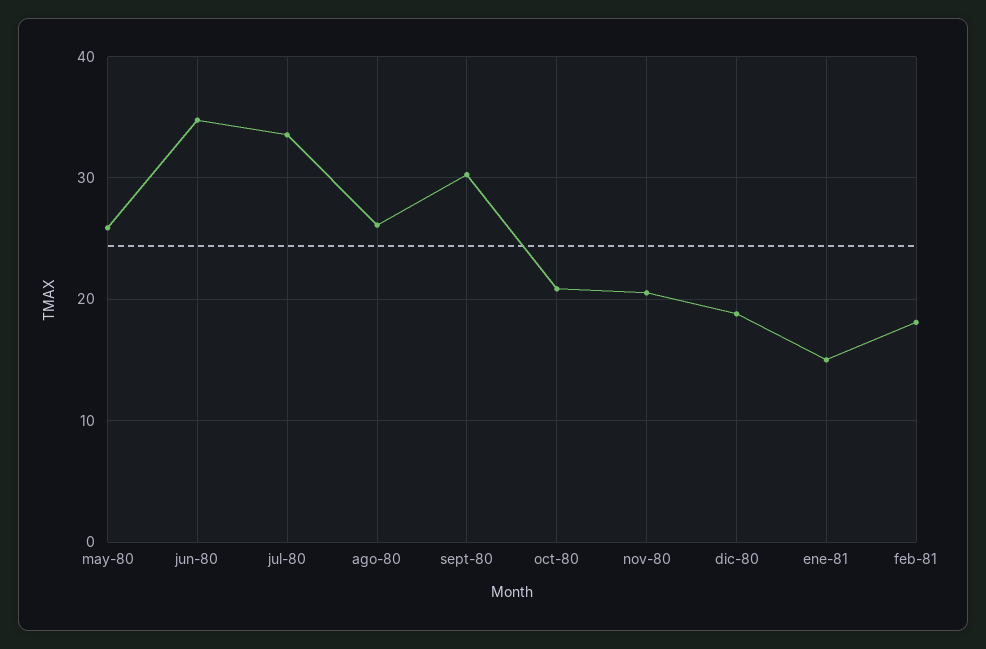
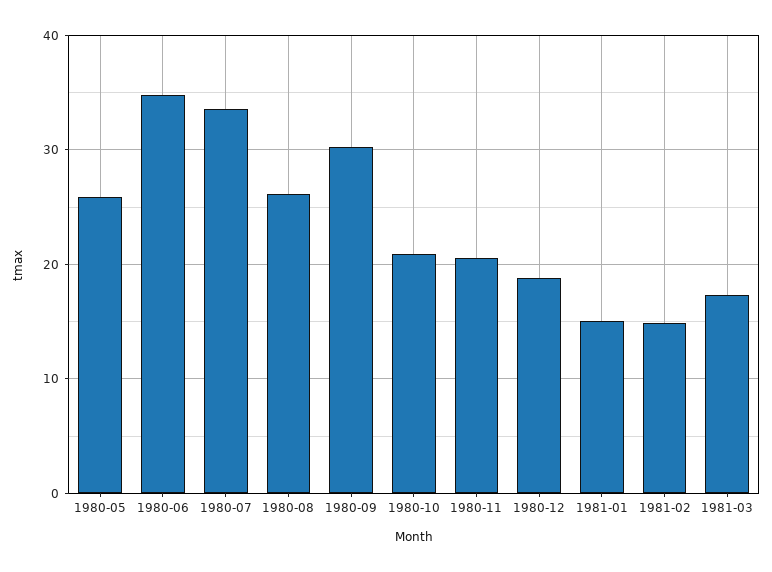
feb-81: 18 -> 15
1981-03: none -> 17

